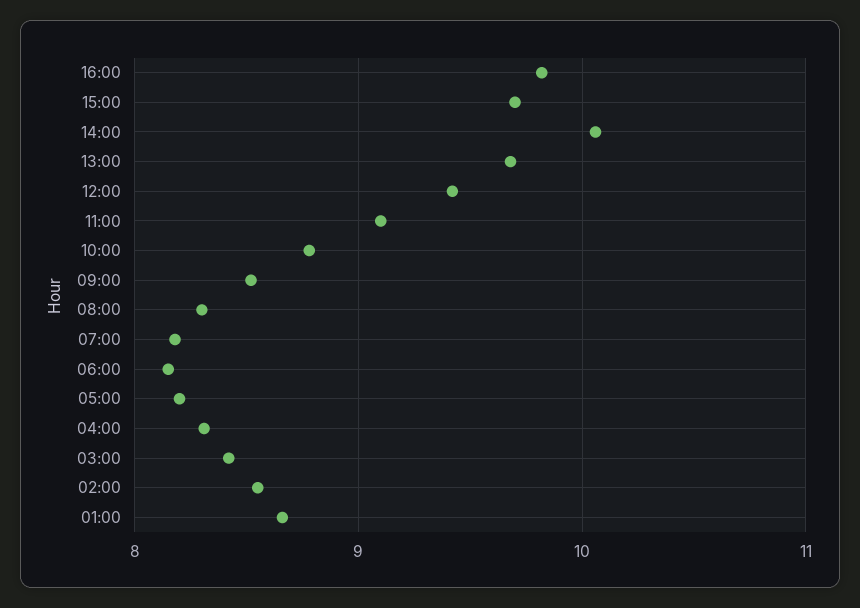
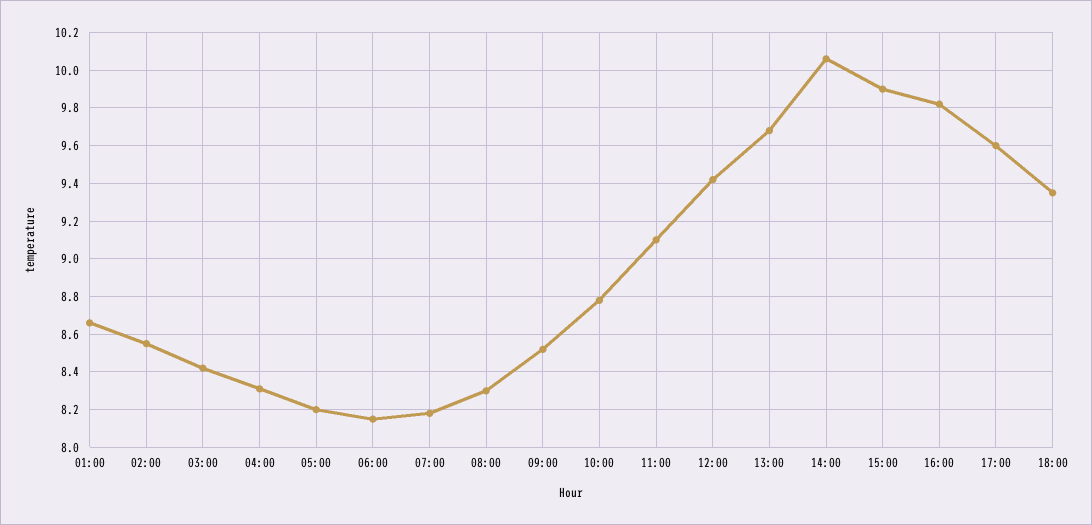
15:00: 9.7 -> 9.9
17:00: none -> 9.6
18:00: none -> 9.35

